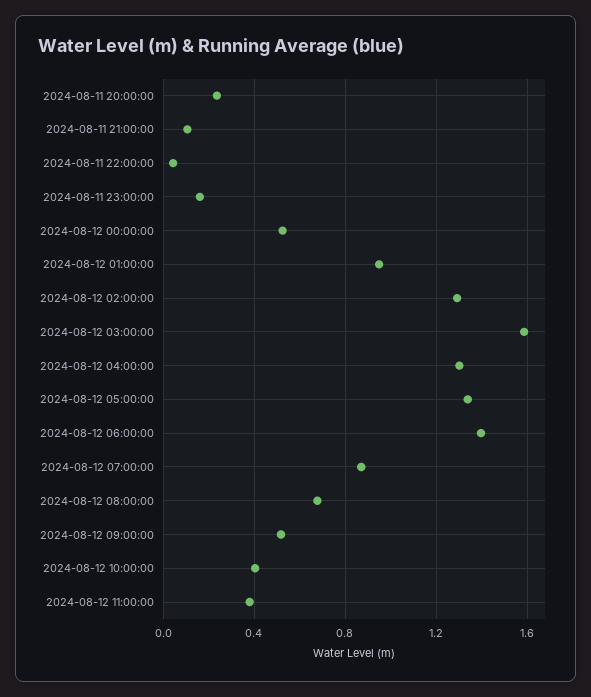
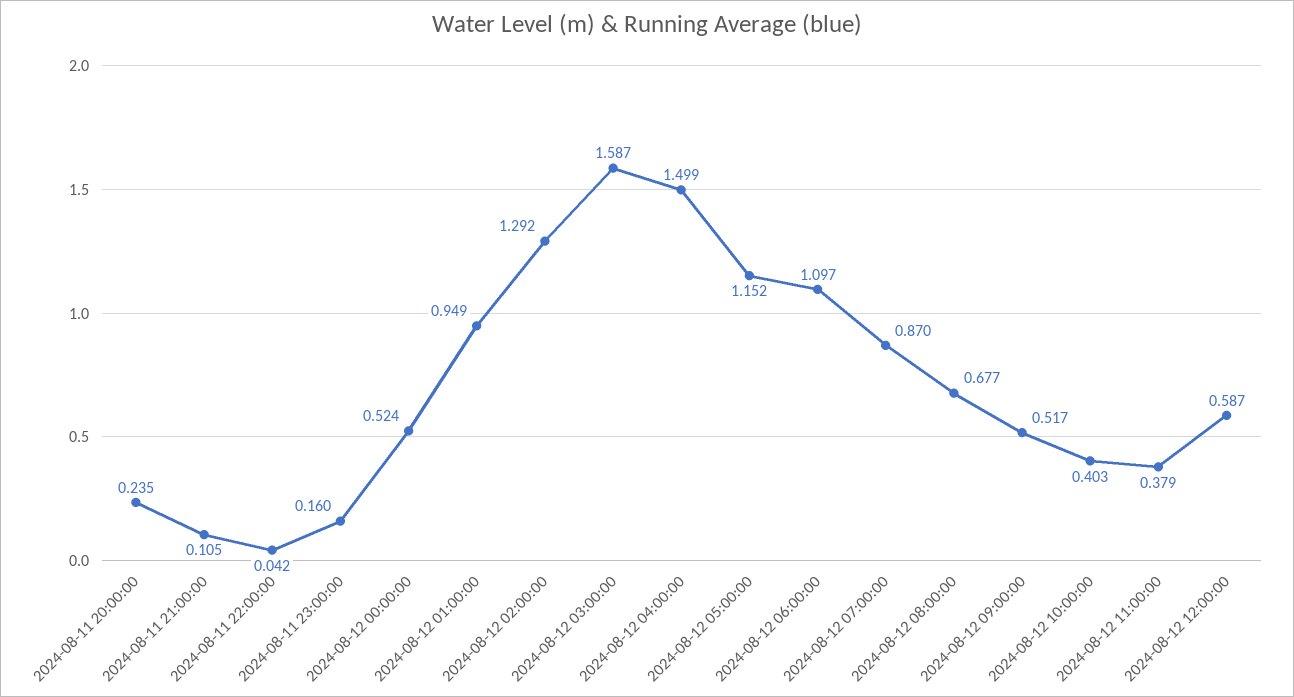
2024-08-12 04:00:00: 1.3 -> 1.499
2024-08-12 05:00:00: 1.35 -> 1.152
2024-08-12 06:00:00: 1.4 -> 1.097
2024-08-12 12:00:00: none -> 0.587

